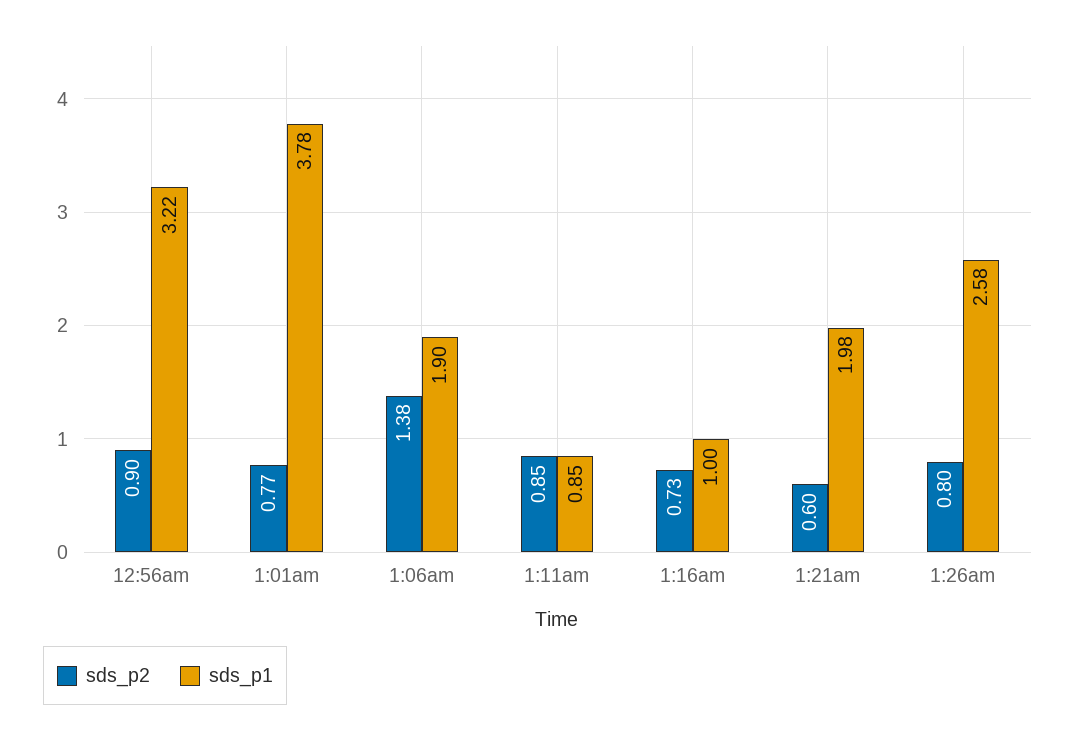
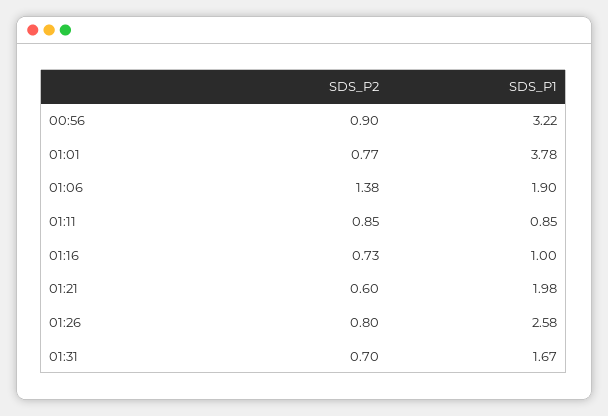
sds_p2, 01:31: none -> 0.7
sds_p1, 01:31: none -> 1.67

